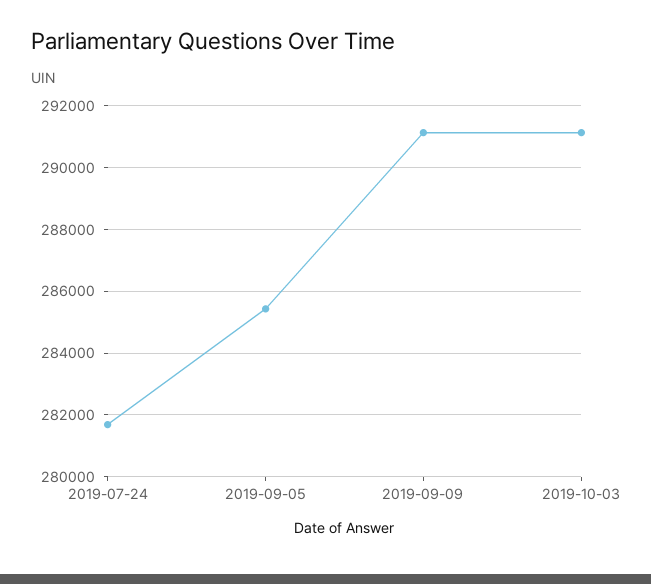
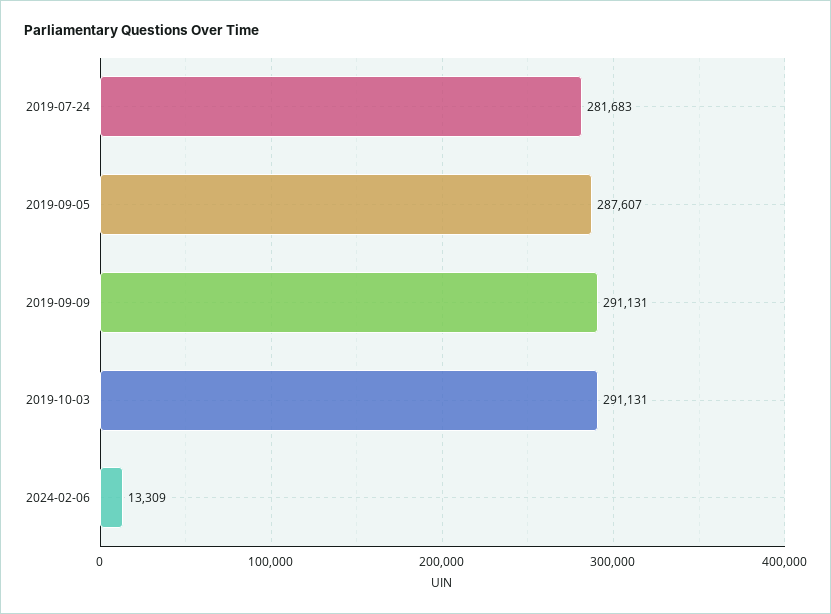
2019-09-05: 285400 -> 287607
2024-02-06: none -> 13309

